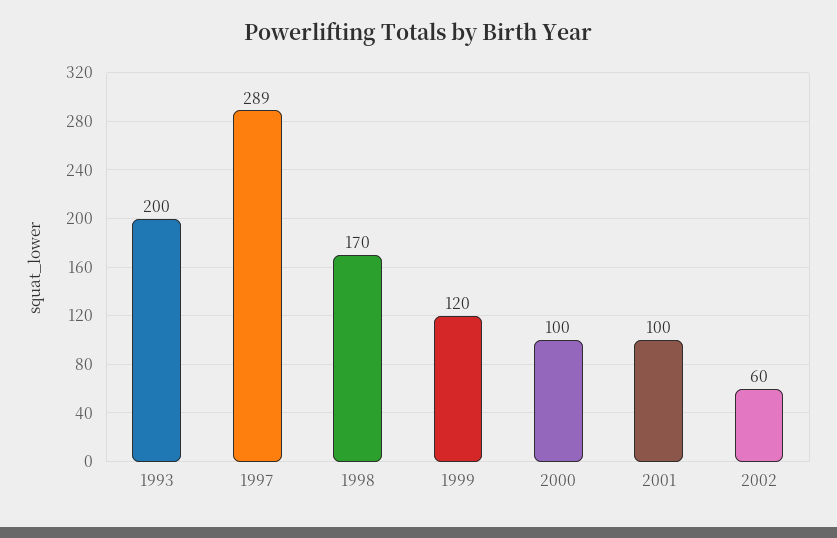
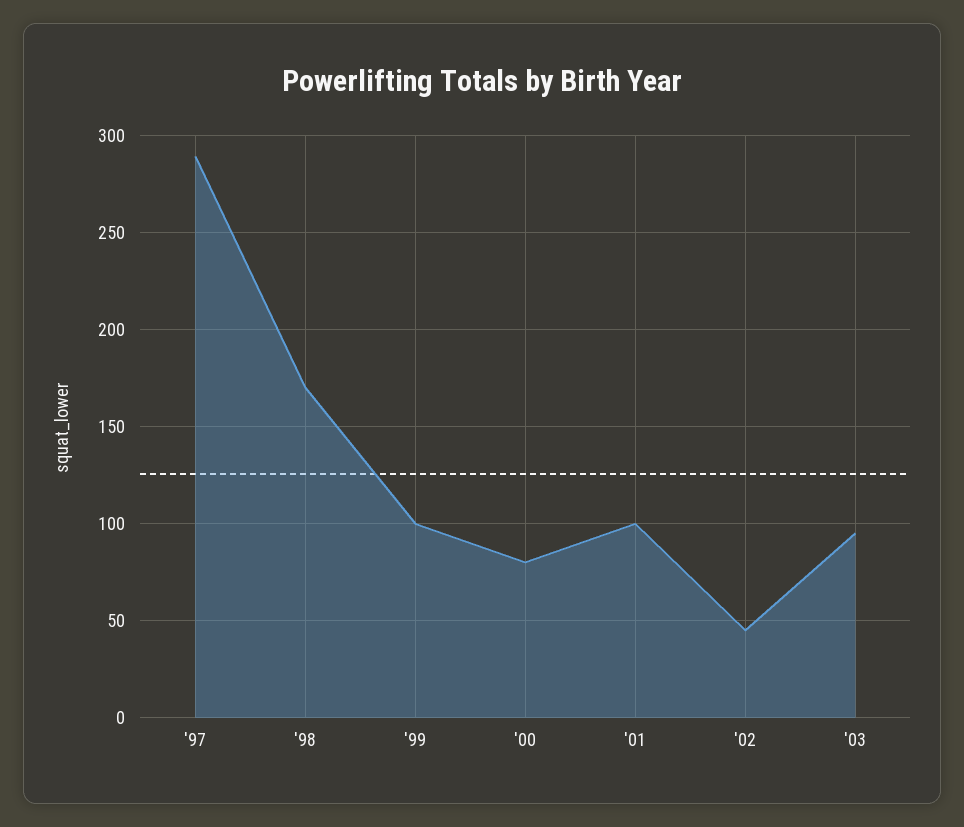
1993: 200 -> none
1999: 120 -> 100
2000: 100 -> 80
2002: 60 -> 45
'03: none -> 95

